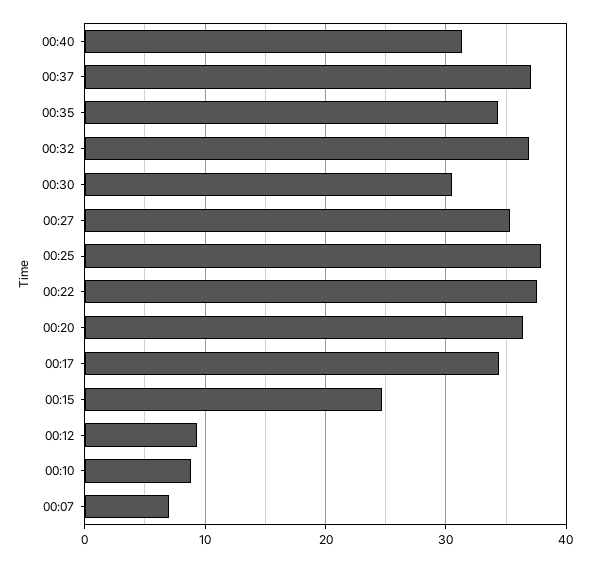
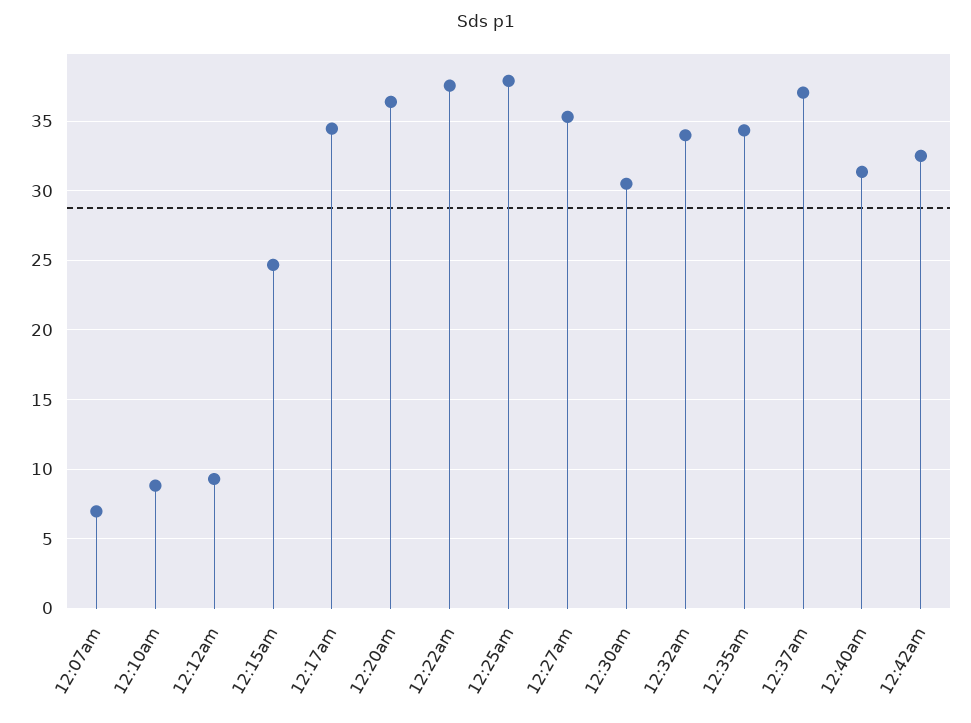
00:32: 37 -> 34
12:42am: none -> 32.5

